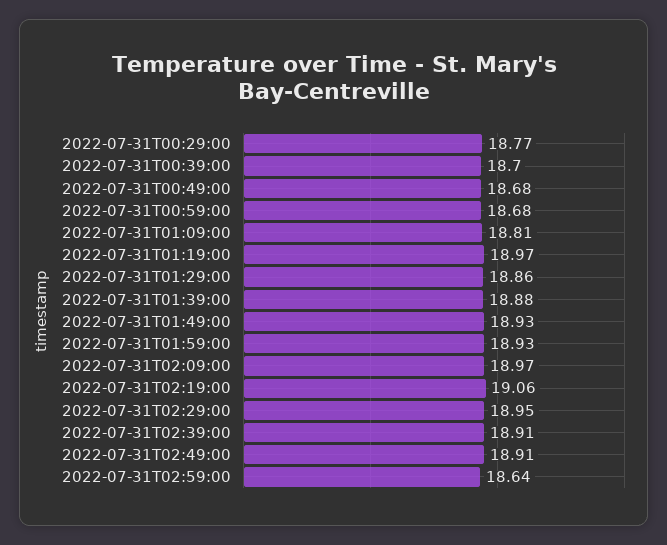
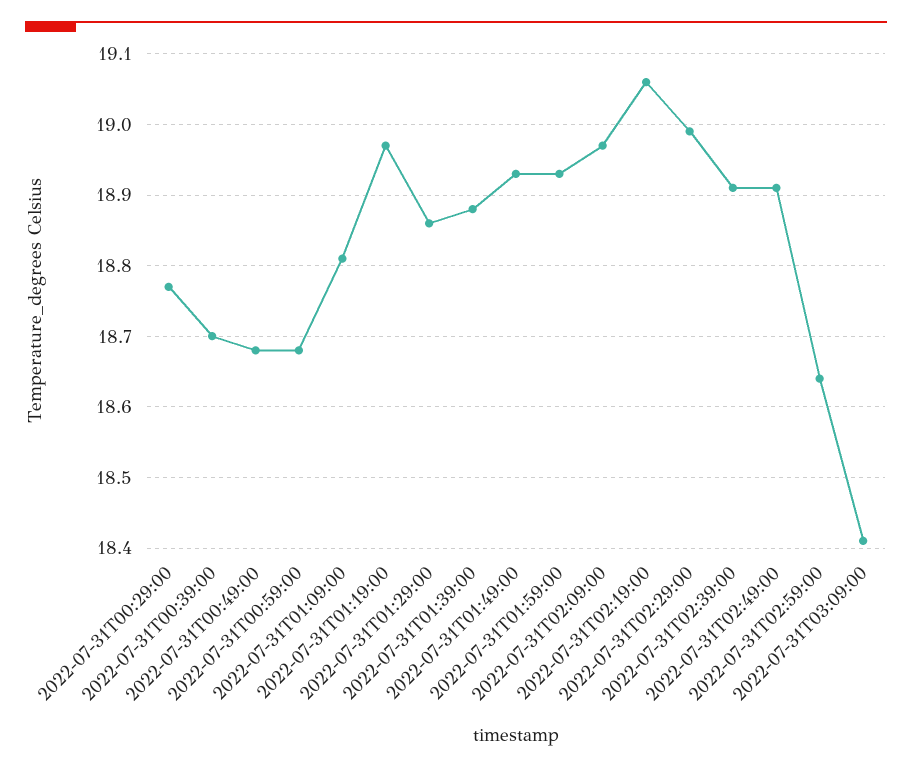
2022-07-31T02:29:00: 18.95 -> 18.99
2022-07-31T03:09:00: none -> 18.41

